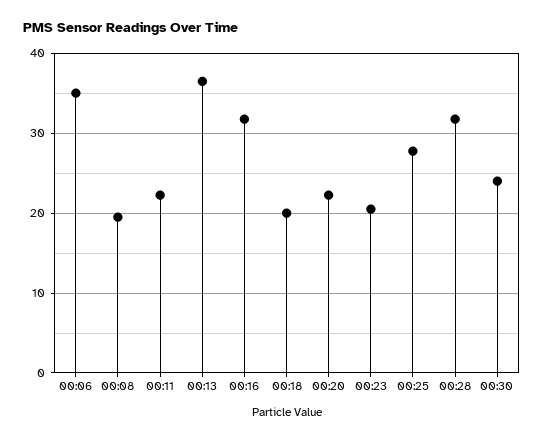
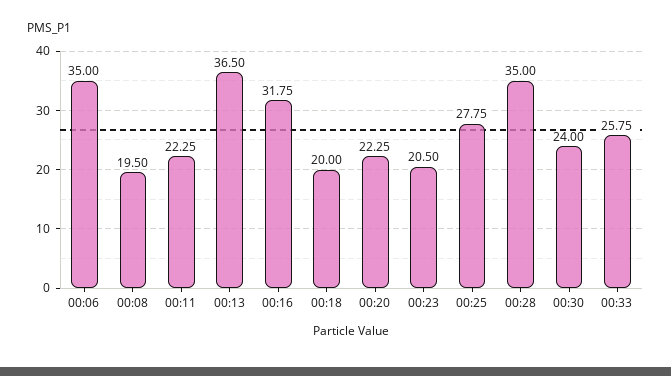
00:28: 32 -> 35
00:33: none -> 25.75

